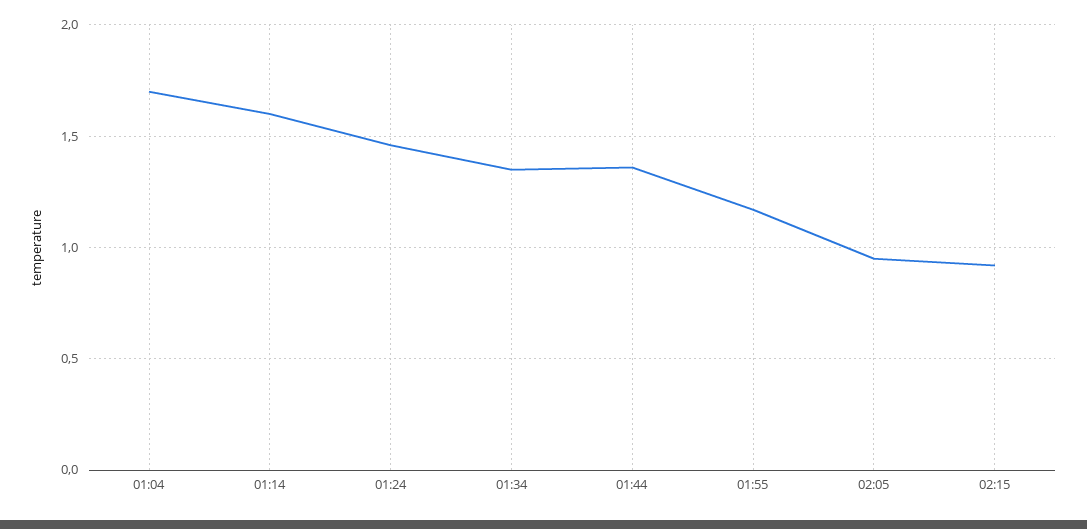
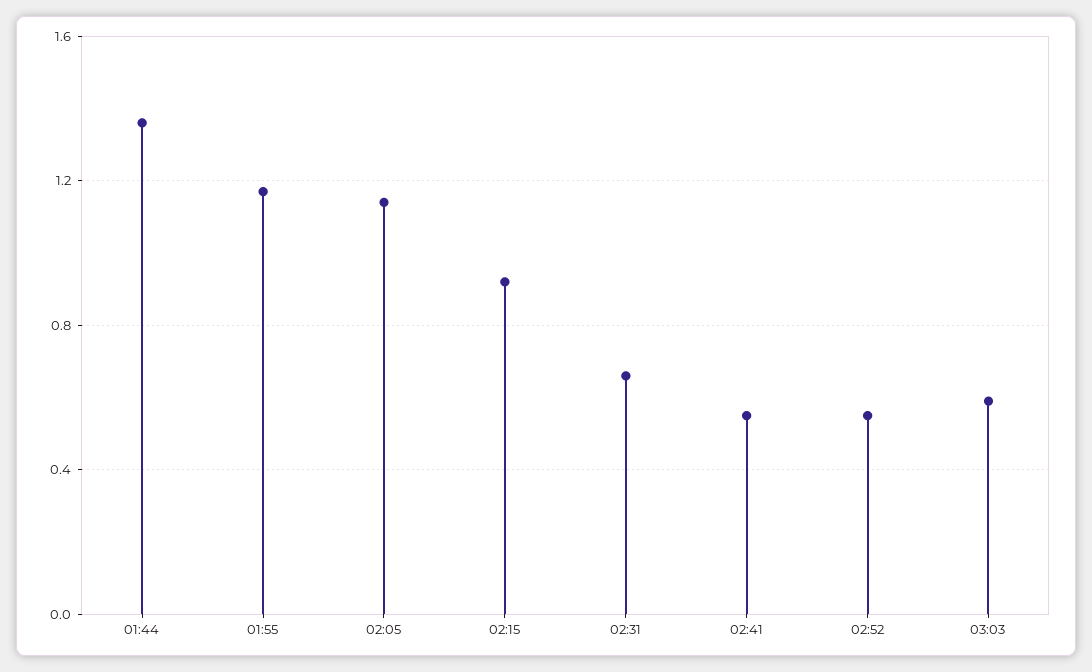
01:04: 1.7 -> none
01:14: 1.6 -> none
01:24: 1.45 -> none
01:34: 1.35 -> none
02:05: 0.95 -> 1.15
02:31: none -> 0.65
02:41: none -> 0.55
02:52: none -> 0.55
03:03: none -> 0.6

